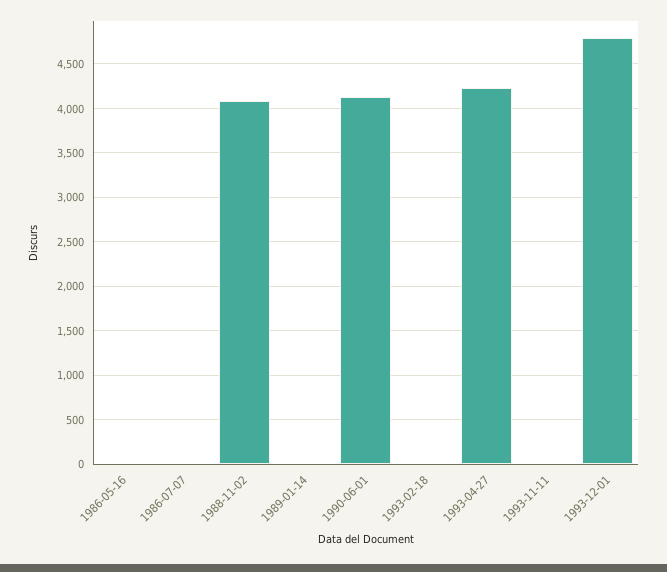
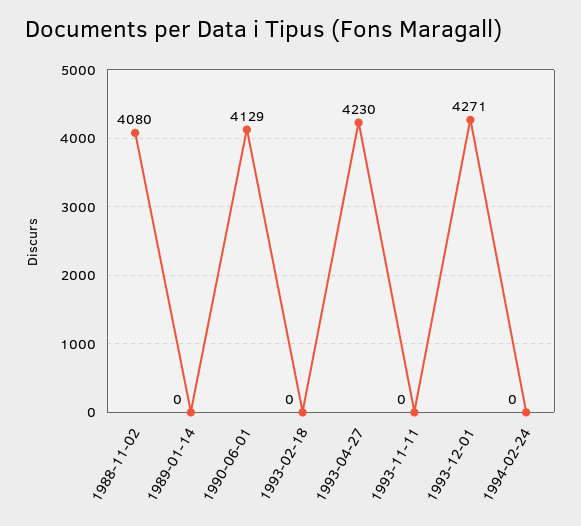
1986-05-16: 0 -> none
1986-07-07: 0 -> none
1993-12-01: 4800 -> 4271
1994-02-24: none -> 0

